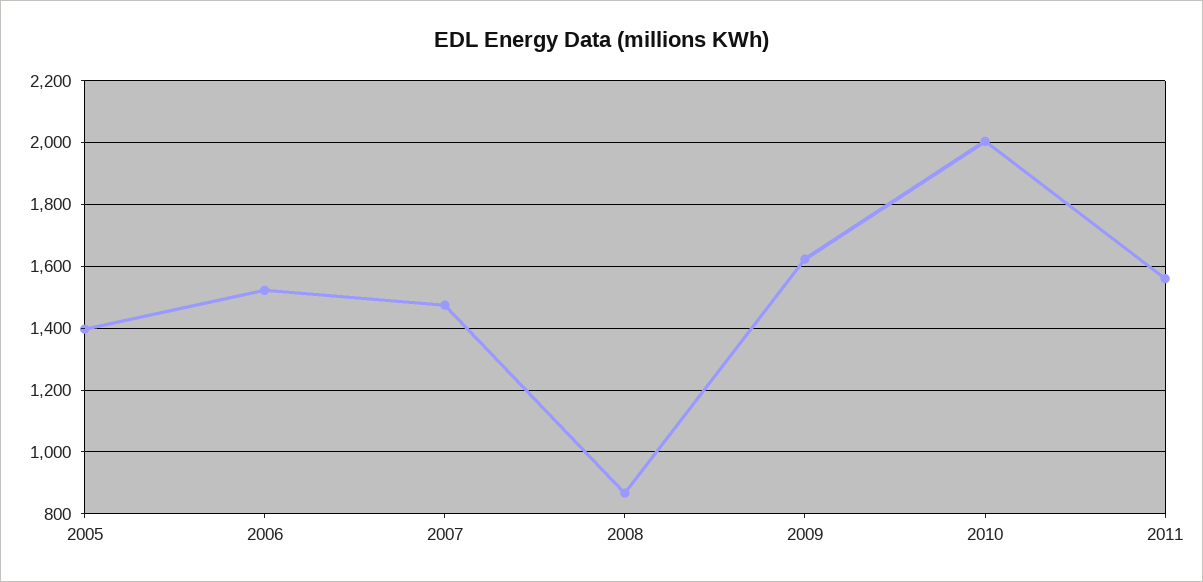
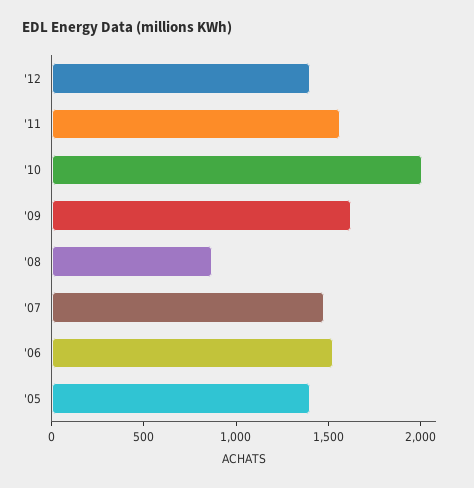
'12: none -> 1400

